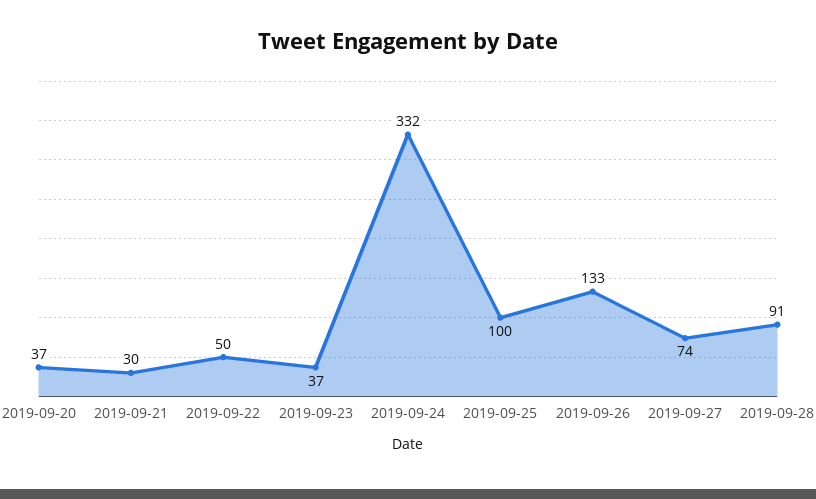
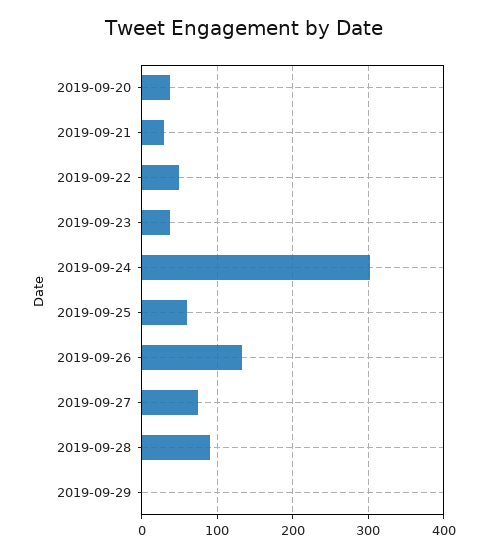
2019-09-24: 332 -> 300
2019-09-25: 100 -> 60
2019-09-29: none -> 0

